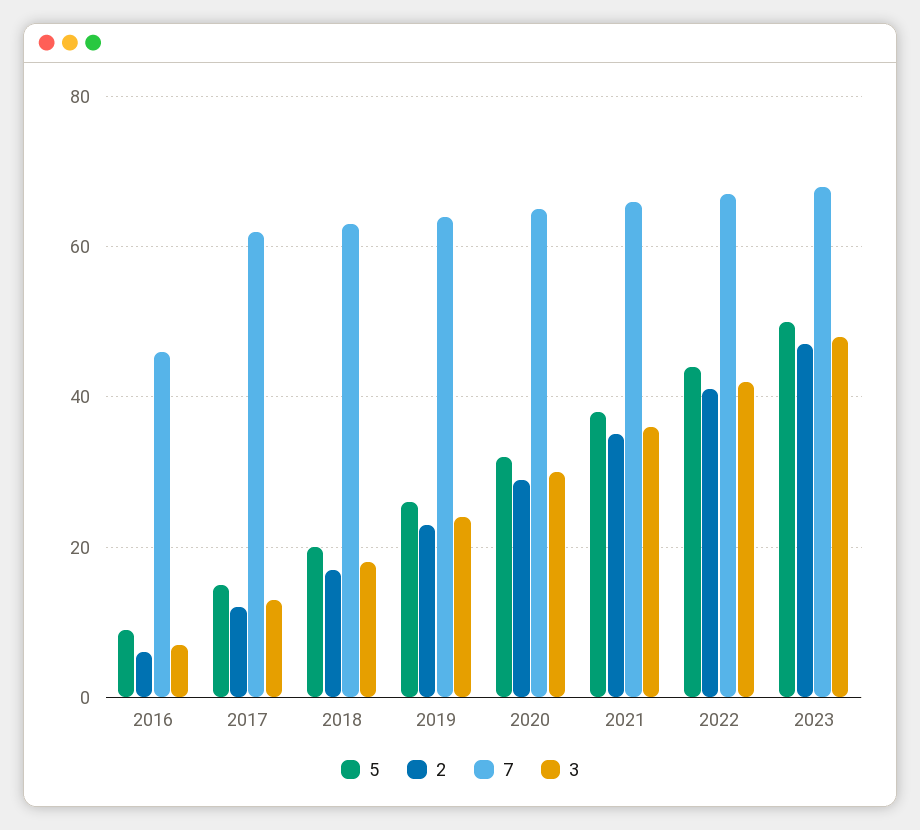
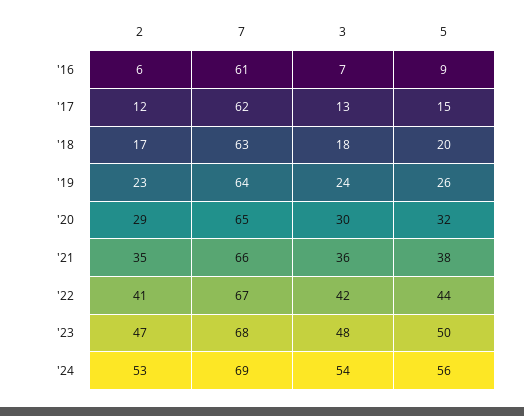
7, 2016: 45 -> 61
2, '24: none -> 53
7, '24: none -> 69
3, '24: none -> 54
5, '24: none -> 56

